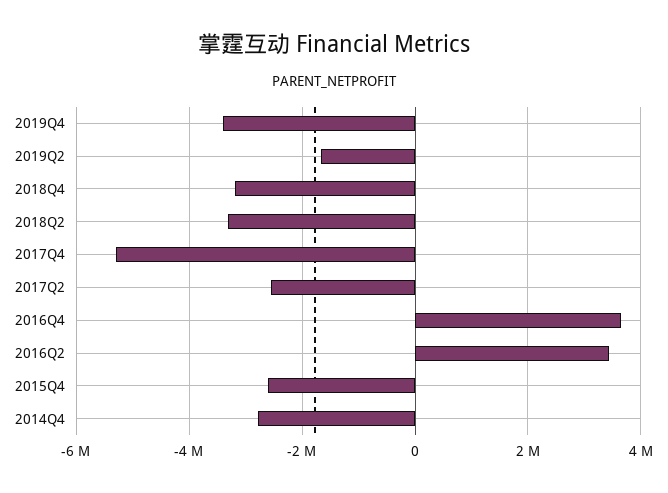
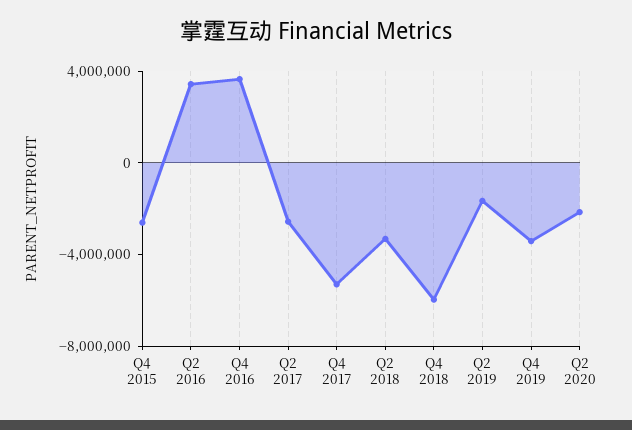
2018Q4: -3200000 -> -6000000
2014Q4: -2800000 -> none
Q2 2020: none -> -2000000

